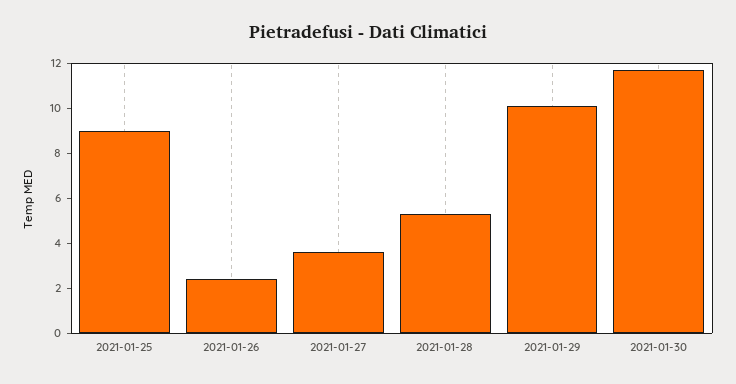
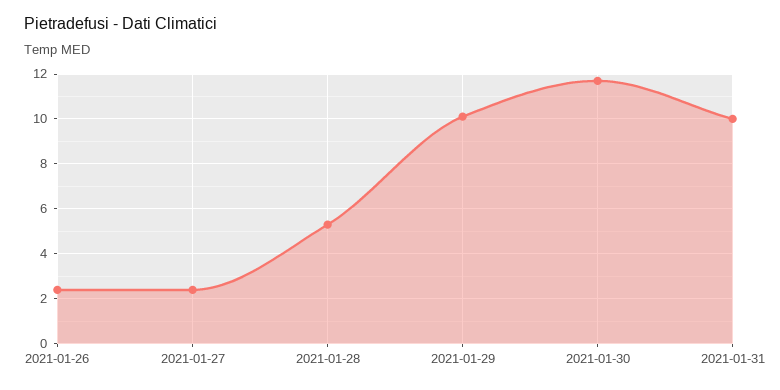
2021-01-25: 9 -> none
2021-01-27: 3.5 -> 2.5
2021-01-31: none -> 10

